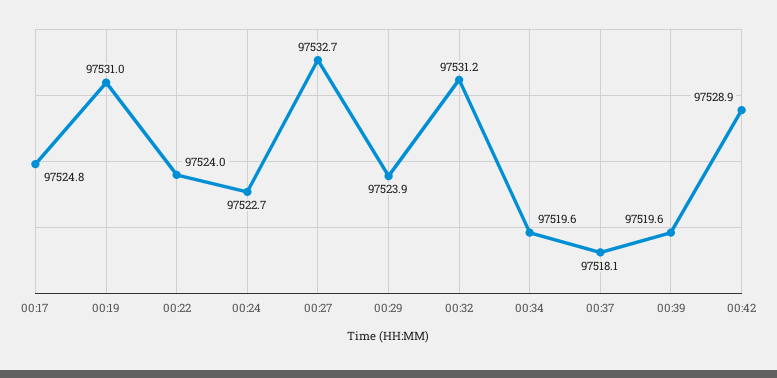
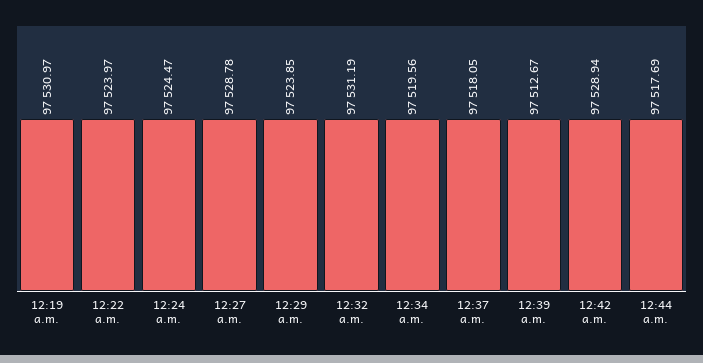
00:17: 97524.8 -> none
00:24: 97522.7 -> 97524.47
00:27: 97532.7 -> 97528.78
00:39: 97519.6 -> 97512.67
12:44 a.m.: none -> 97517.69

